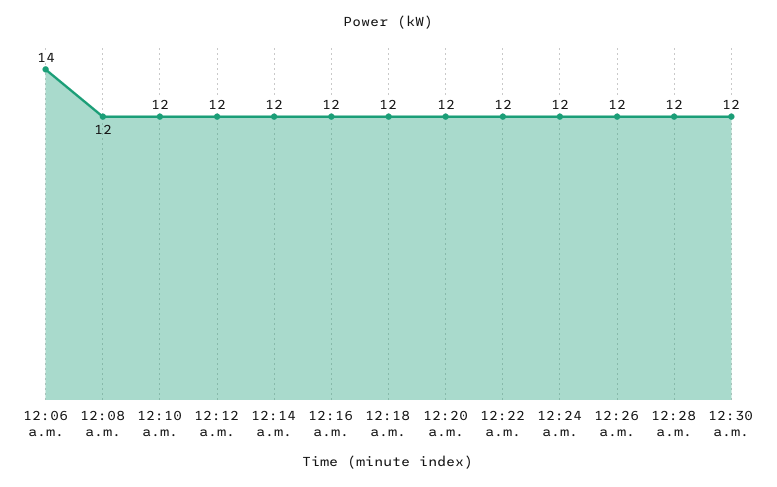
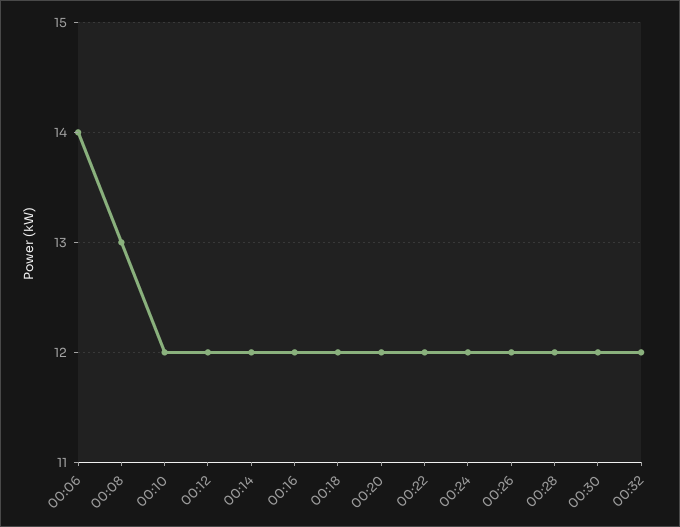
12:08 a.m.: 12 -> 13
00:32: none -> 12

